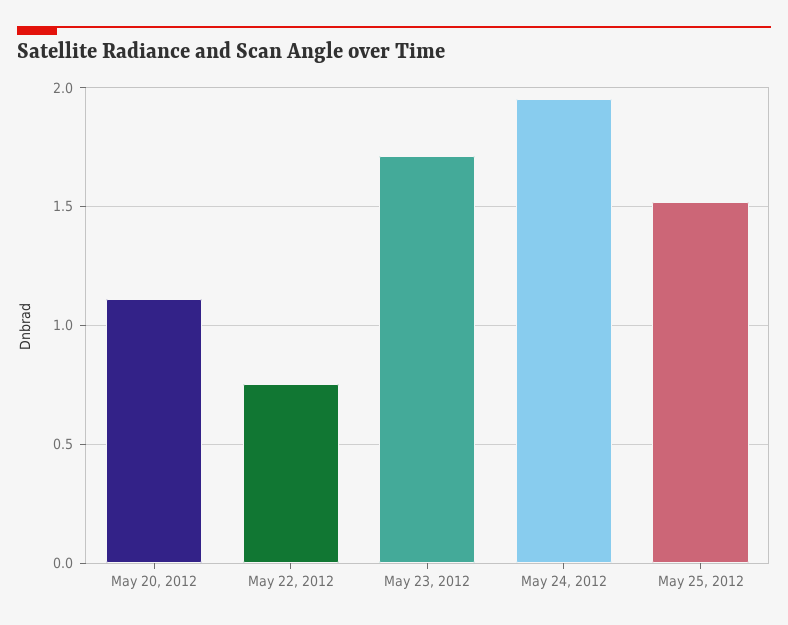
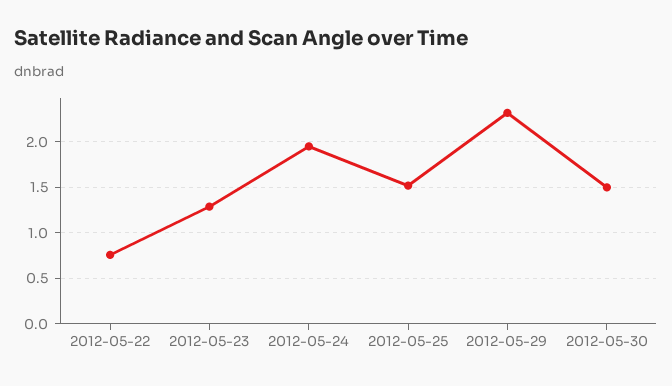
May 20, 2012: 1.1 -> none
May 23, 2012: 1.7 -> 1.3
2012-05-29: none -> 2.3
2012-05-30: none -> 1.5

